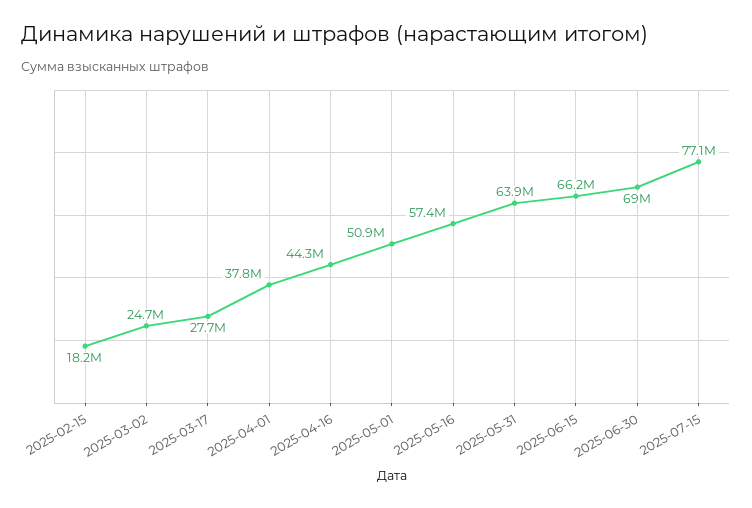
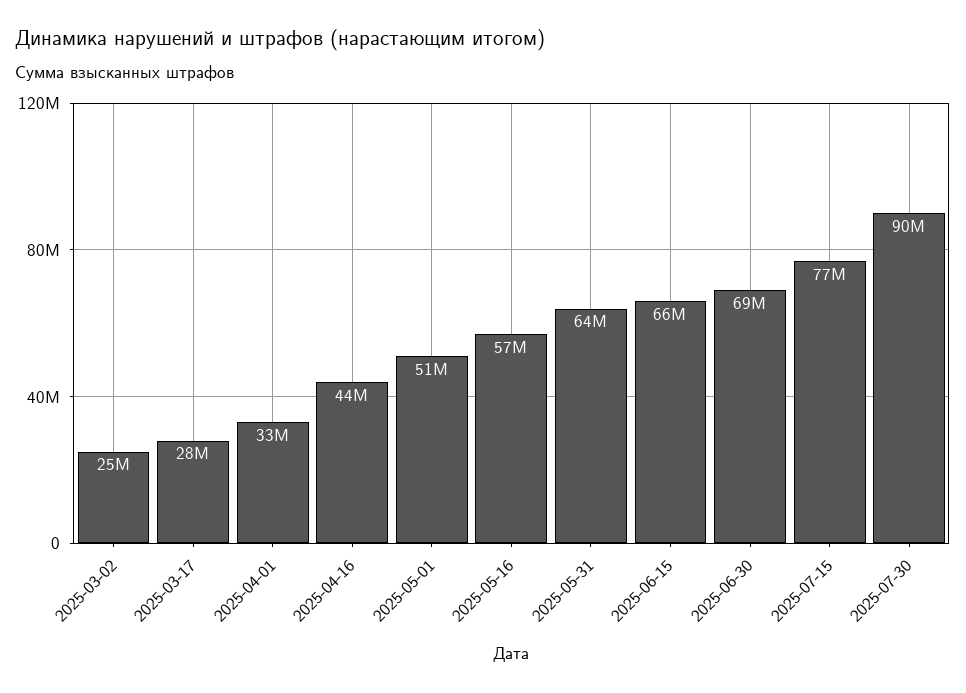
2025-02-15: 18200000 -> none
2025-04-01: 37800000 -> 33000000
2025-07-30: none -> 90000000

